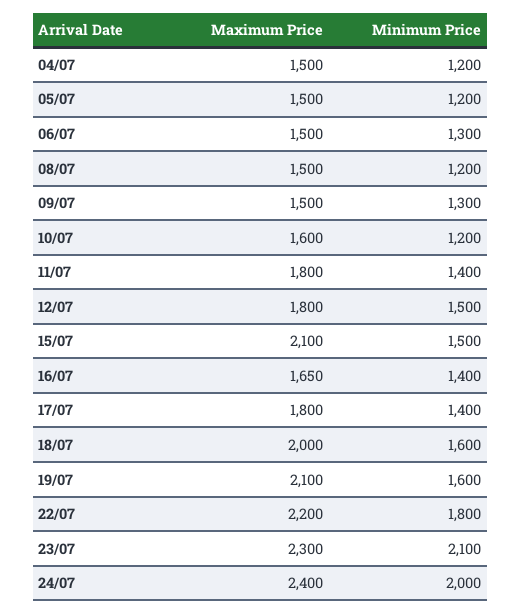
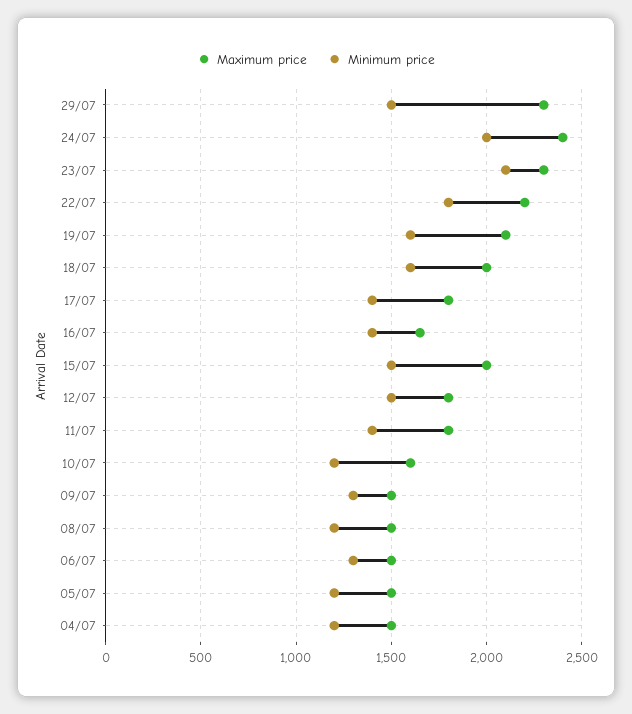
Maximum Price, 15/07: 2100 -> 2000
Maximum Price, 29/07: none -> 2300
Minimum Price, 29/07: none -> 1500

